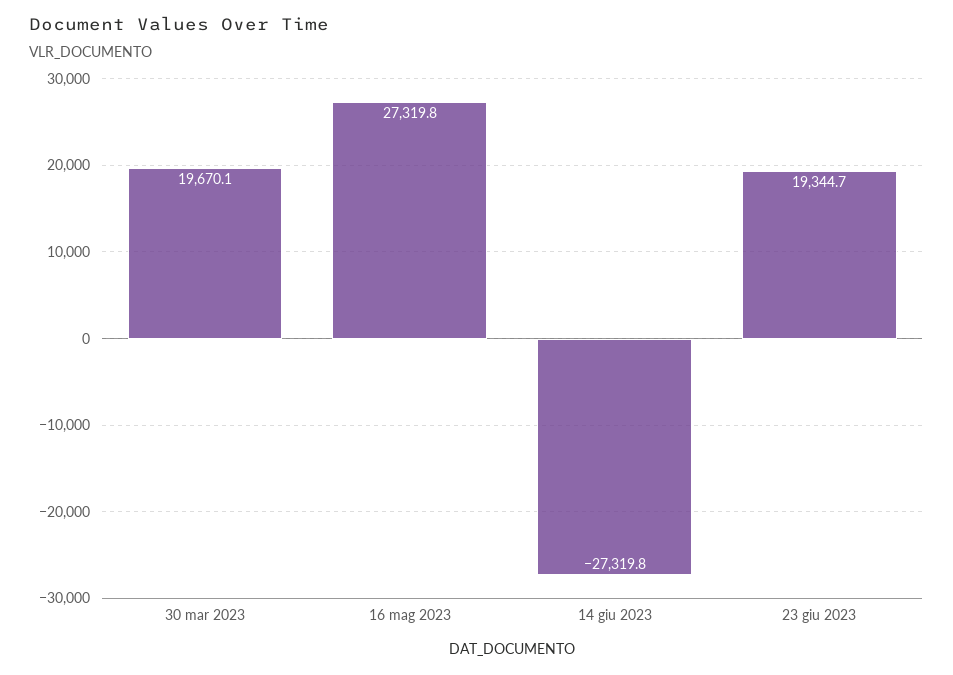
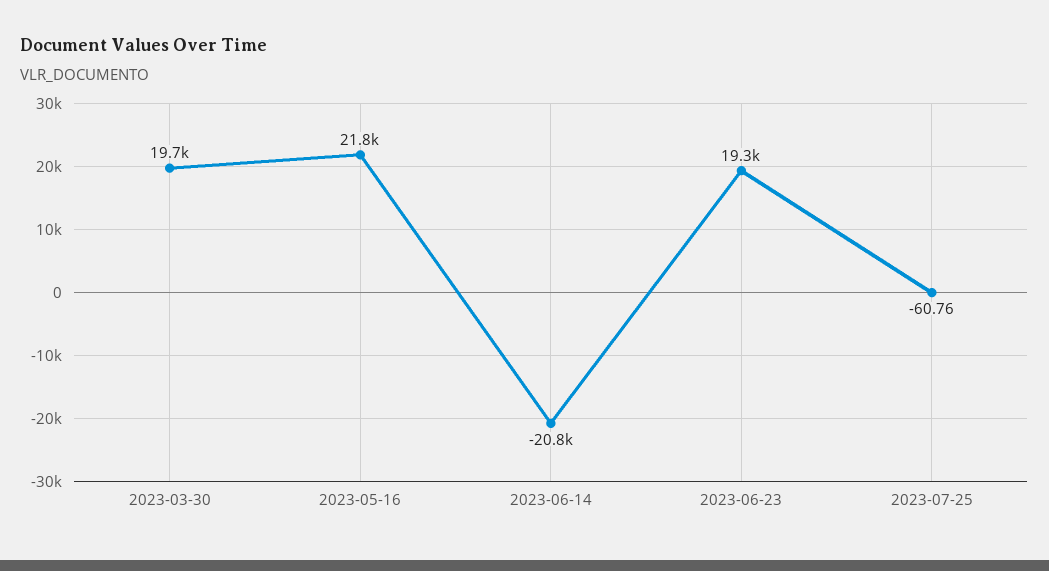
16 mag 2023: 27319.8 -> 21800
14 giu 2023: -27319.8 -> -20800
2023-07-25: none -> -60.76

